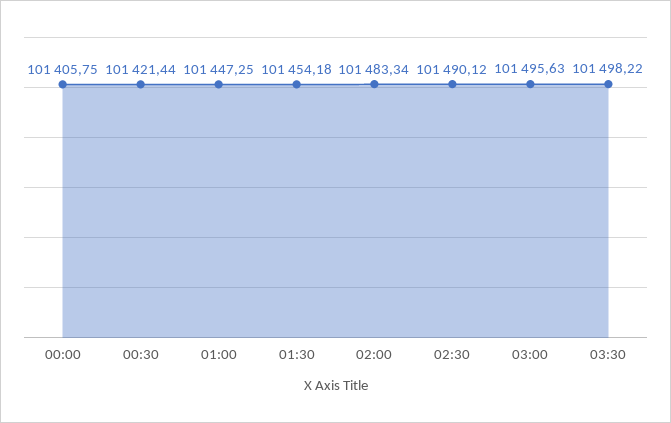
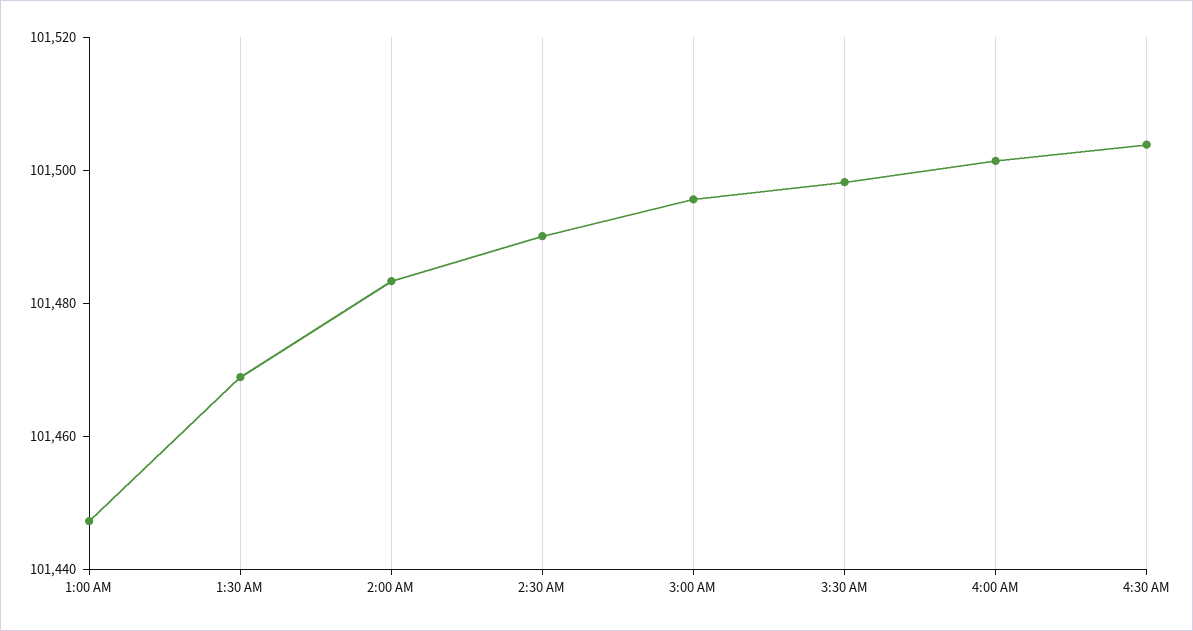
00:00: 101405.75 -> none
00:30: 101421.44 -> none
01:30: 101454.18 -> 101470
4:00 AM: none -> 101500
4:30 AM: none -> 101505

